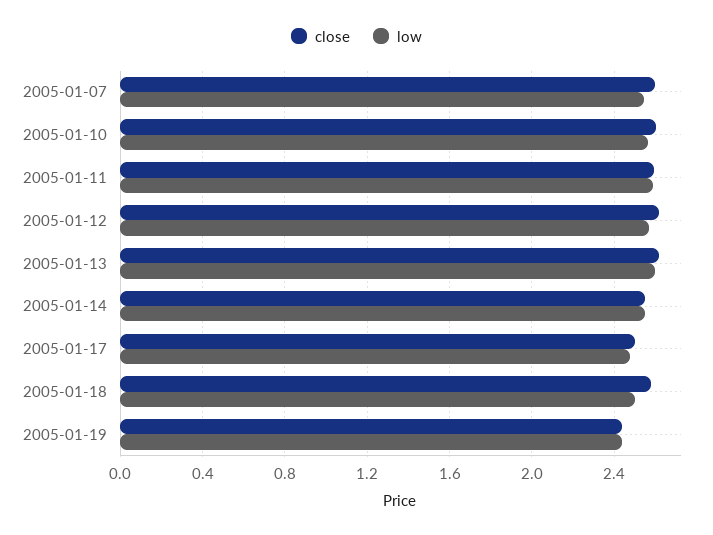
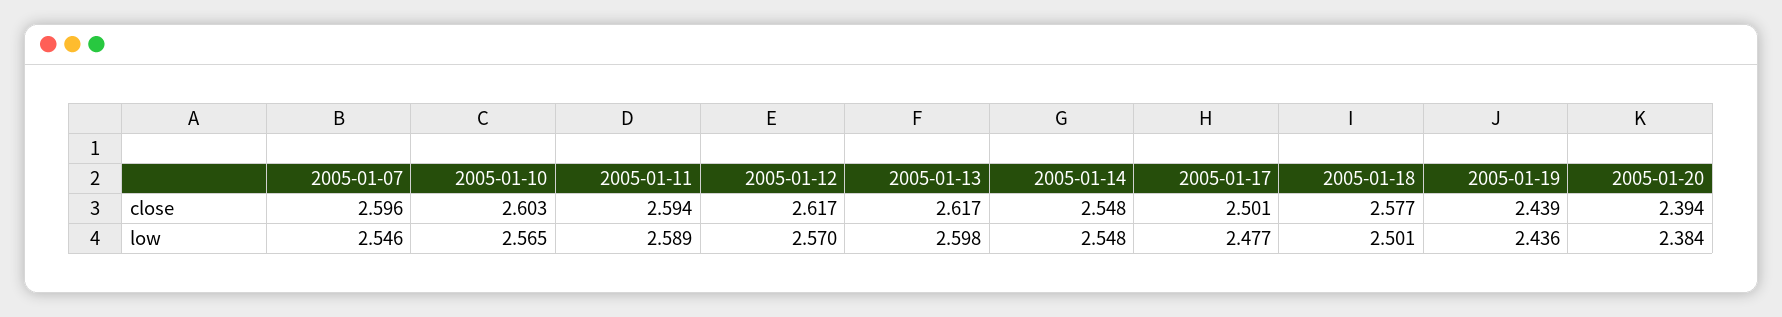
close, 2005-01-20: none -> 2.394
low, 2005-01-20: none -> 2.384

